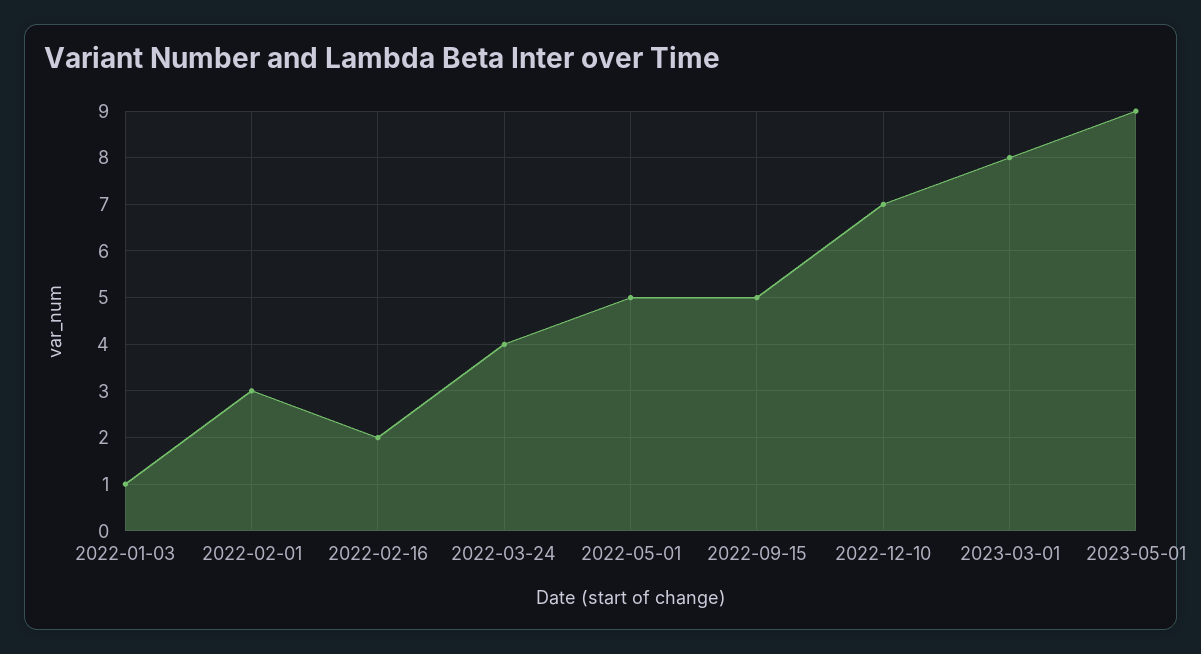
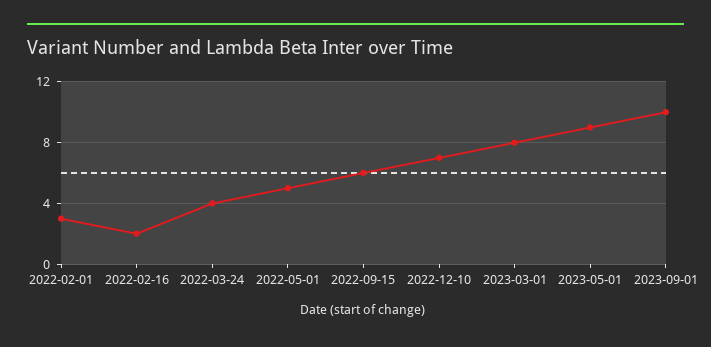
2022-01-03: 1 -> none
2022-09-15: 5 -> 6
2023-09-01: none -> 10

